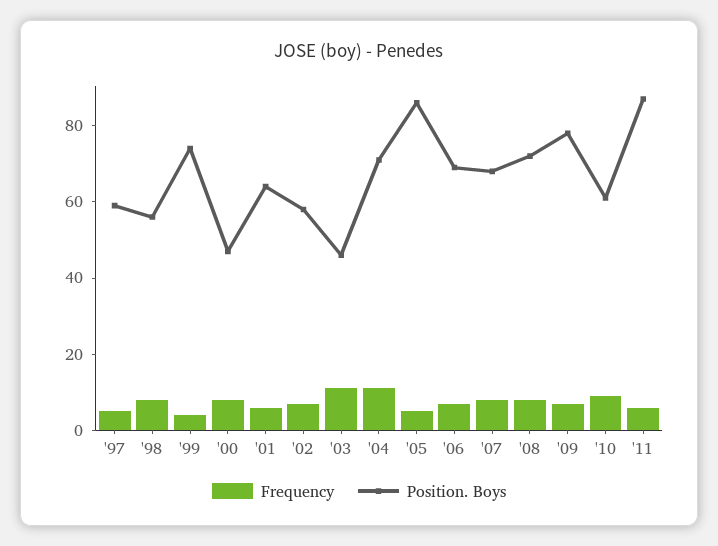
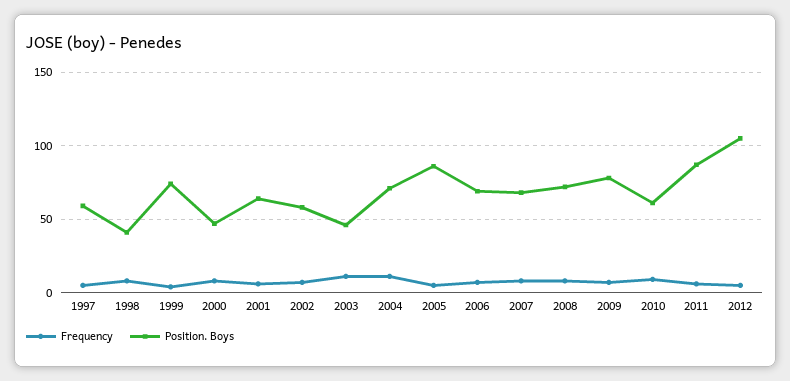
Position. Boys, '98: 55 -> 40
Frequency, 2012: none -> 5
Position. Boys, 2012: none -> 105

